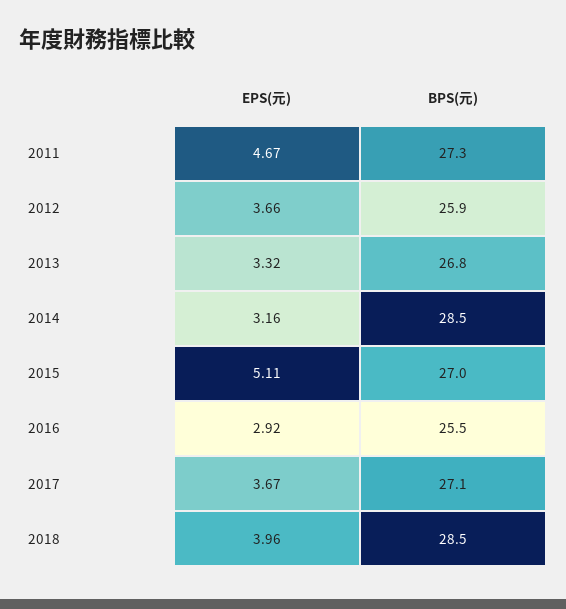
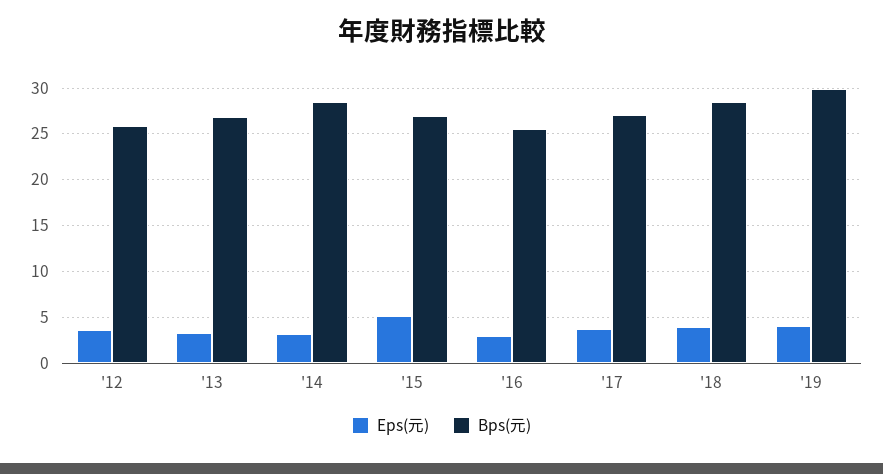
EPS(元), 2011: 4.67 -> none
BPS(元), 2011: 27.3 -> none
EPS(元), '19: none -> 4
BPS(元), '19: none -> 30

